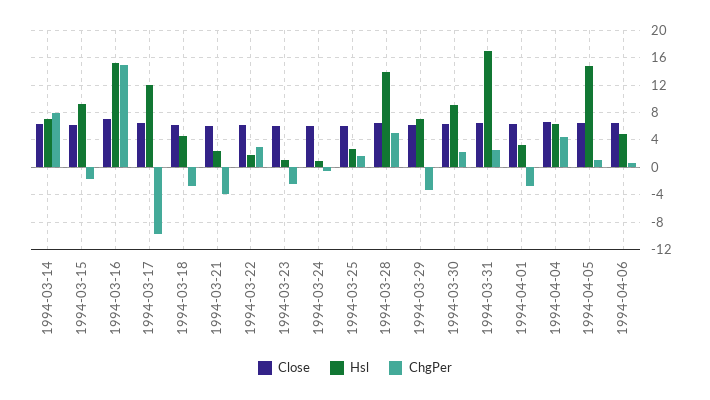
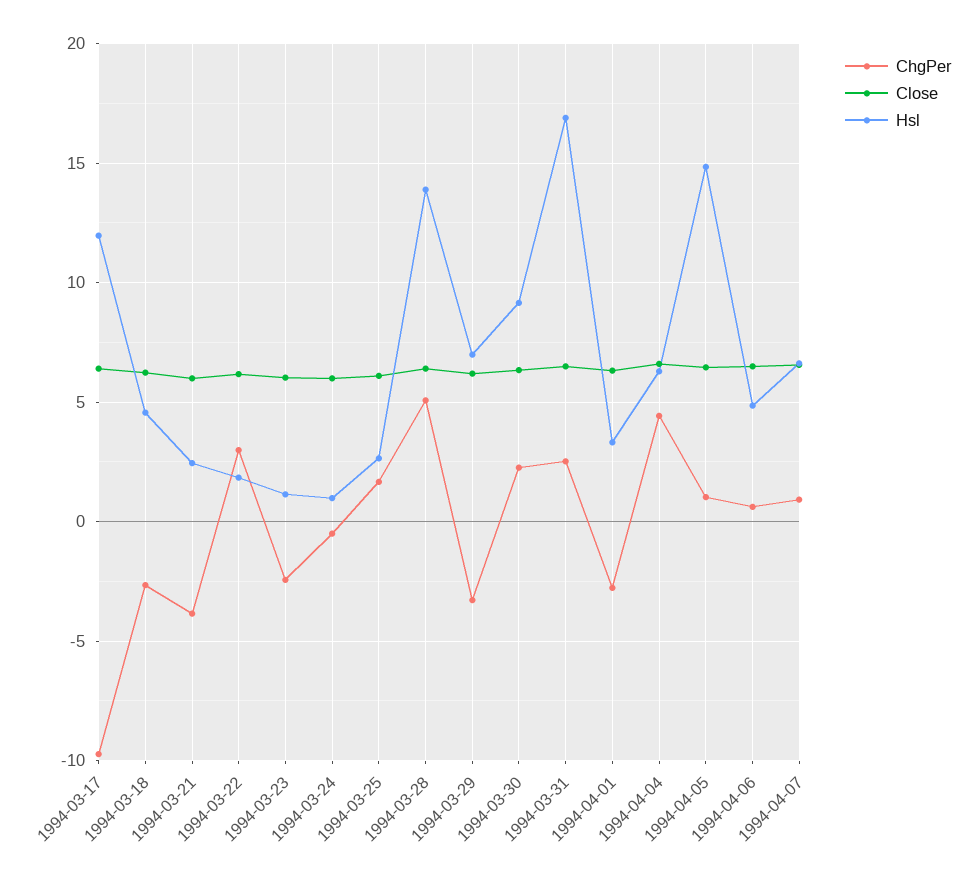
Close, 1994-03-14: 6 -> none
Hsl, 1994-03-14: 7 -> none
ChgPer, 1994-03-14: 8 -> none
Close, 1994-03-15: 6 -> none
Hsl, 1994-03-15: 9 -> none
ChgPer, 1994-03-15: -2 -> none
Close, 1994-03-16: 7 -> none
Hsl, 1994-03-16: 15 -> none
ChgPer, 1994-03-16: 15 -> none
ChgPer, 1994-04-07: none -> 1
Close, 1994-04-07: none -> 6.5
Hsl, 1994-04-07: none -> 6.5

